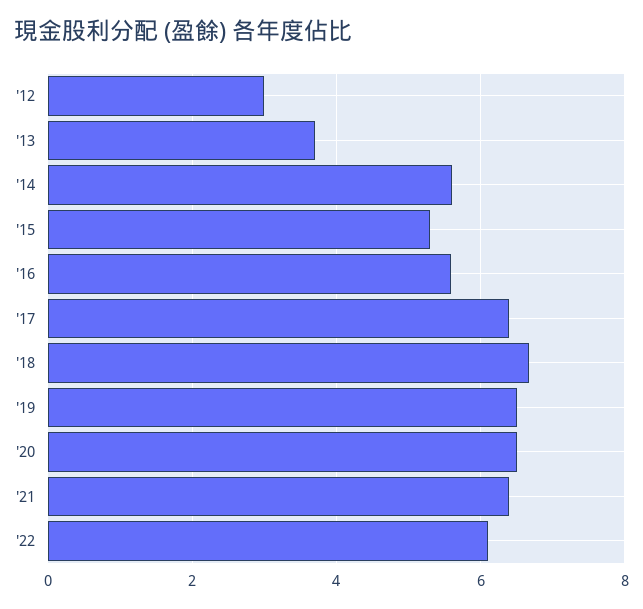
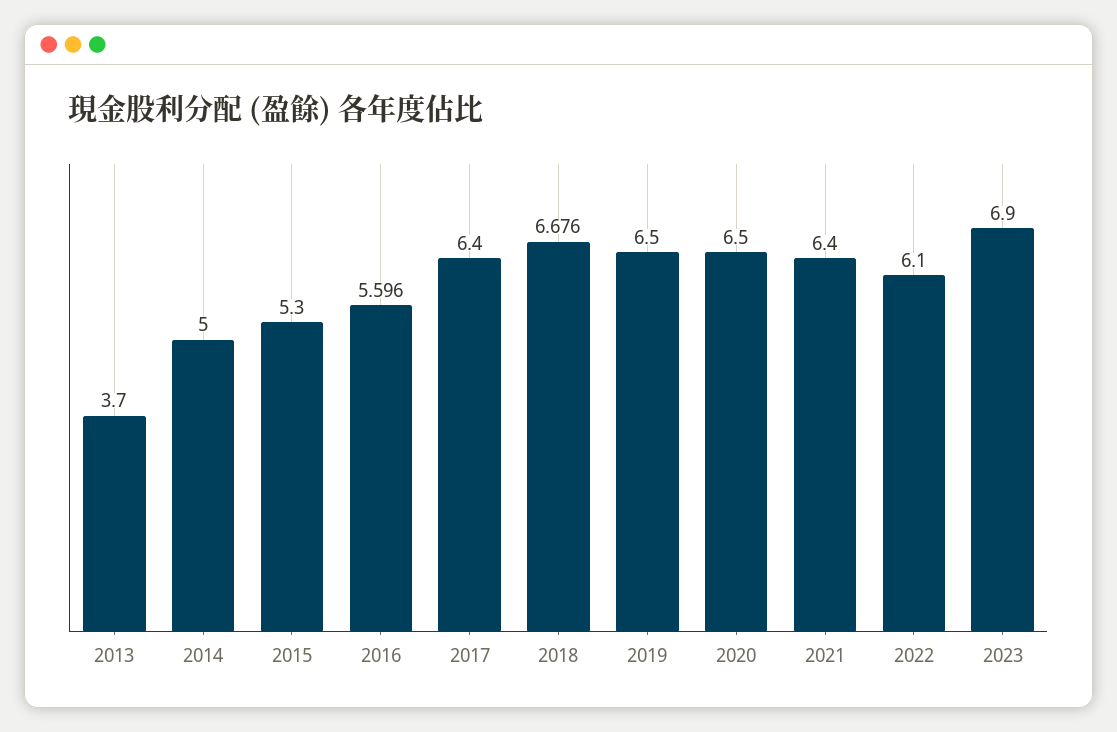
'12: 3 -> none
'14: 5.6 -> 5
2023: none -> 6.9

